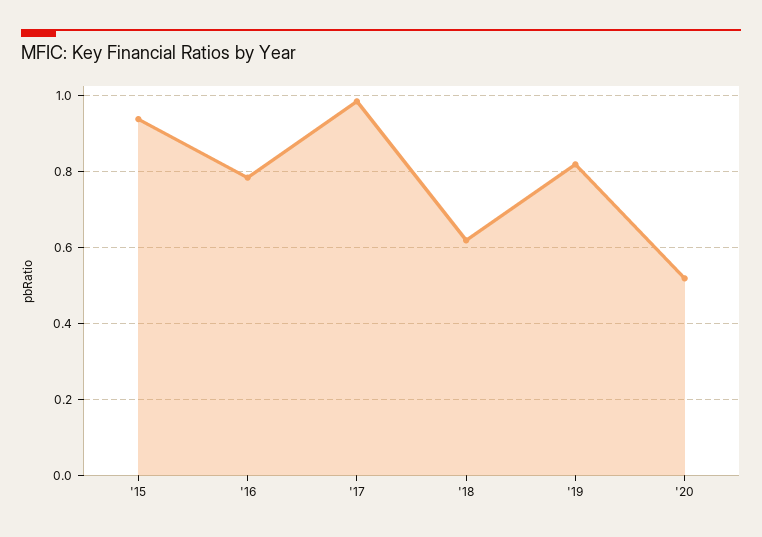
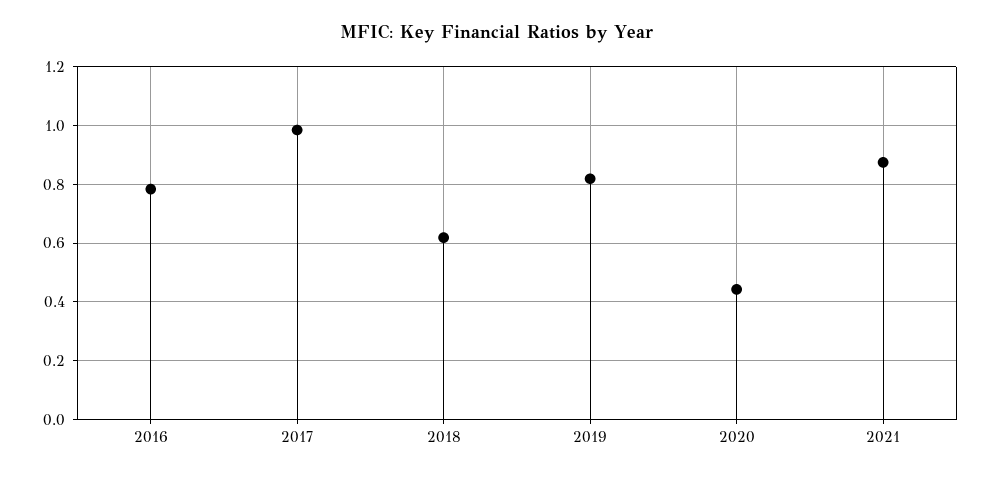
'15: 0.94 -> none
'20: 0.52 -> 0.45
2021: none -> 0.875

